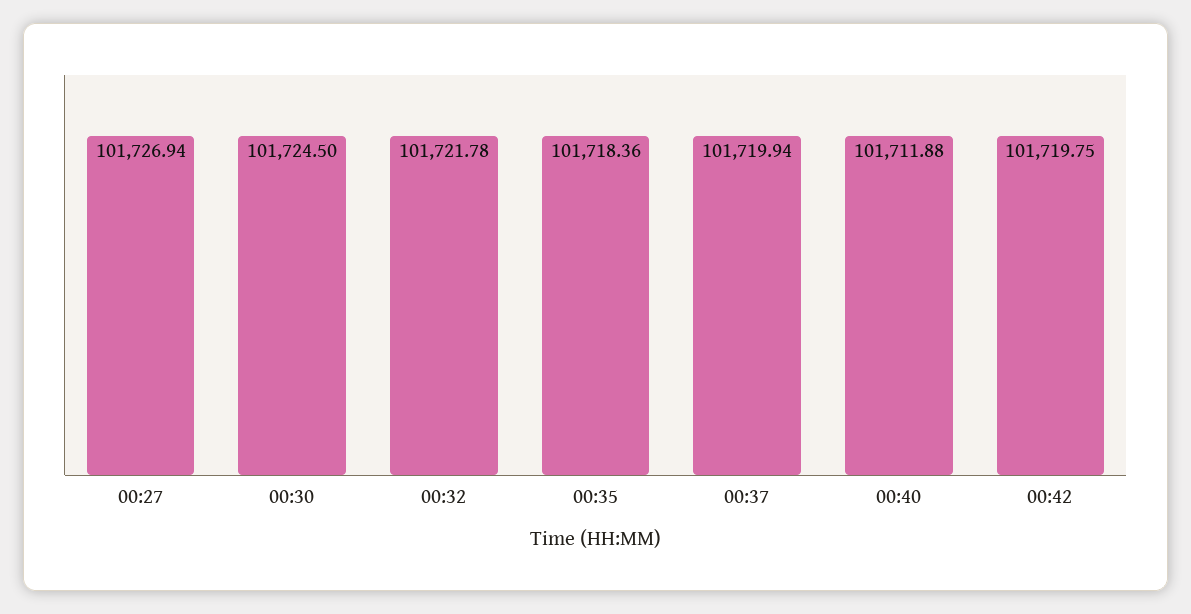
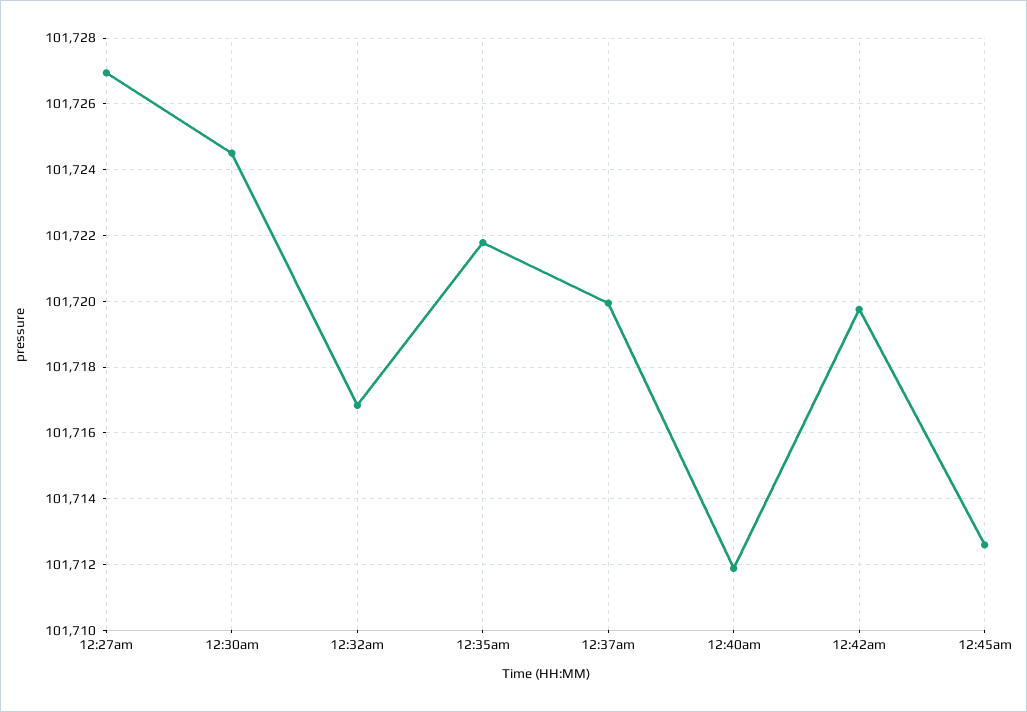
00:32: 101721.78 -> 101716.8
00:35: 101718.36 -> 101721.8
12:45am: none -> 101712.6

